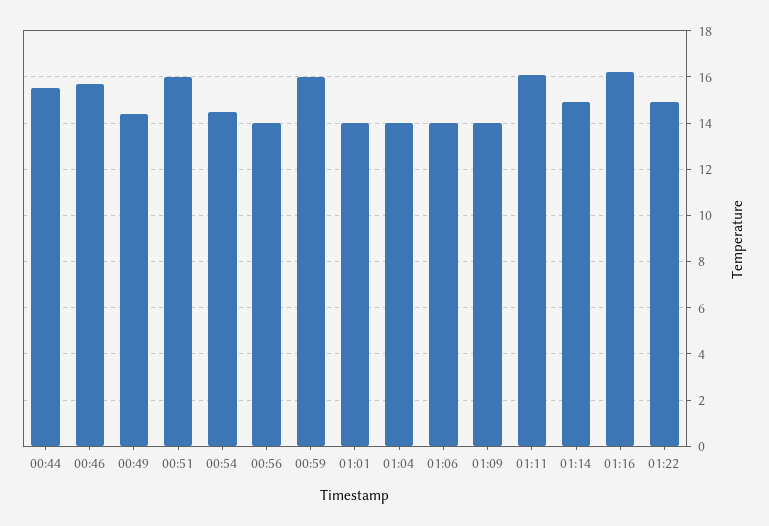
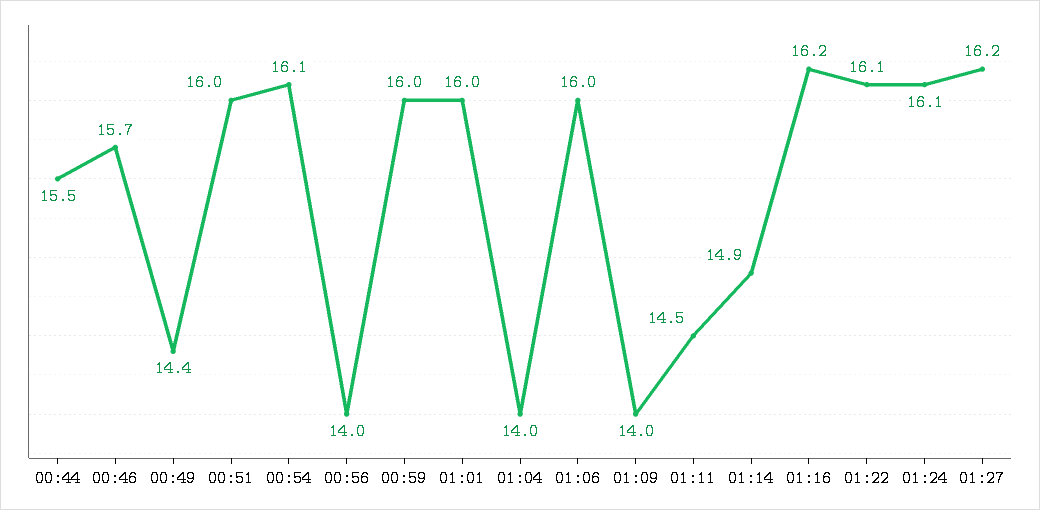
00:54: 14.5 -> 16.1
01:01: 14 -> 16
01:06: 14 -> 16
01:11: 16 -> 14.5
01:22: 15 -> 16.1
01:24: none -> 16.1
01:27: none -> 16.2

